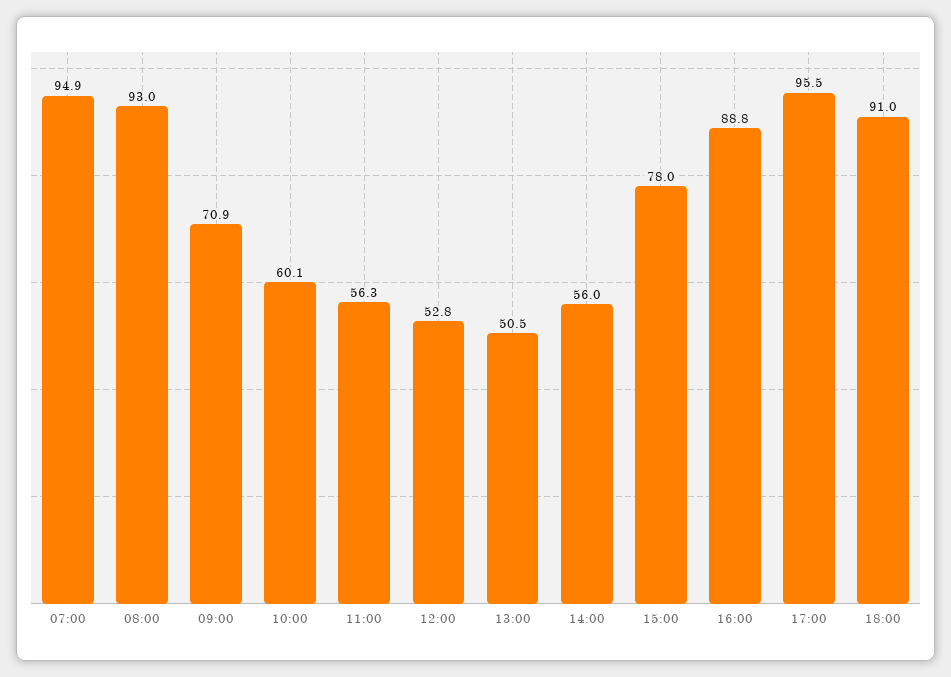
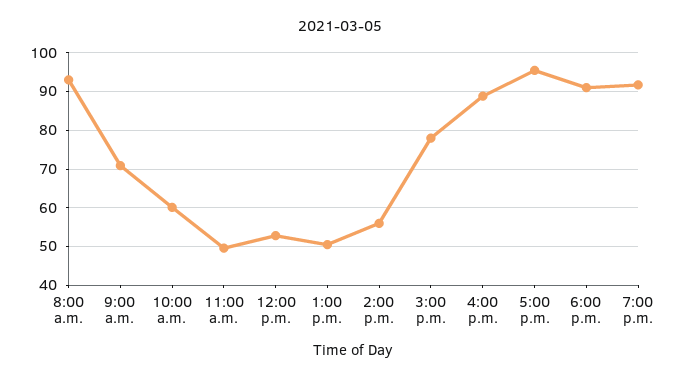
07:00: 94.9 -> none
11:00: 56.3 -> 50
7:00 p.m.: none -> 92

